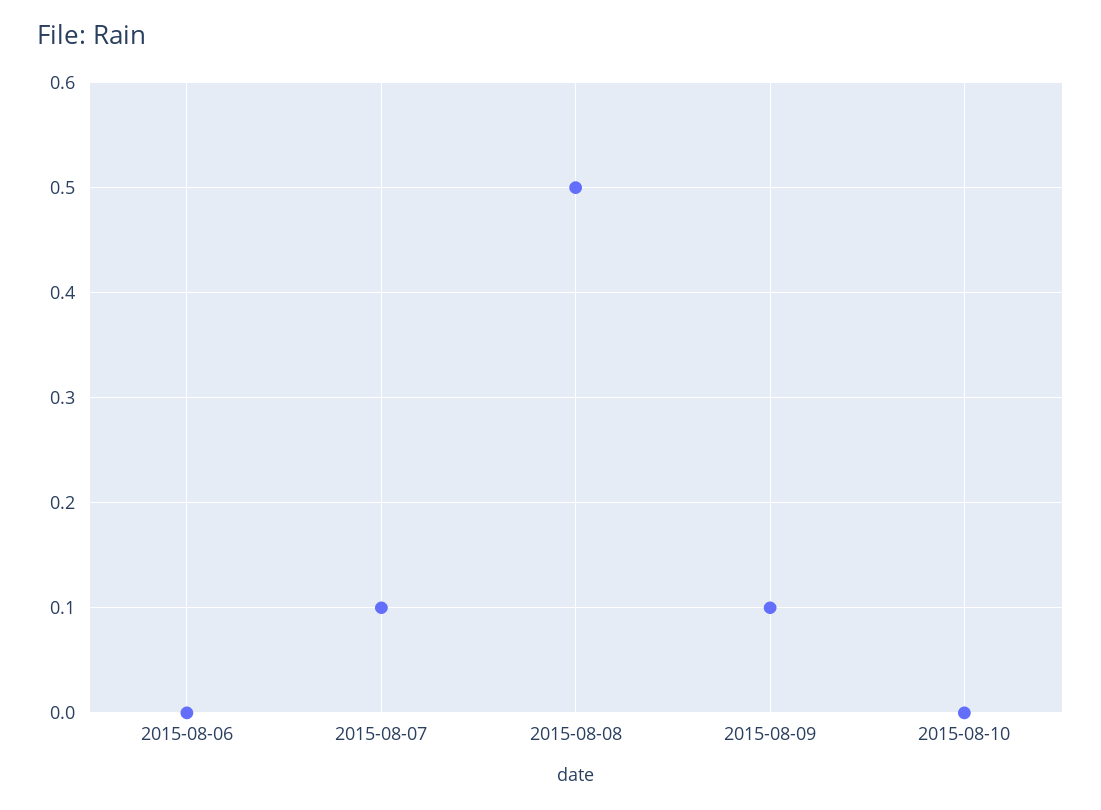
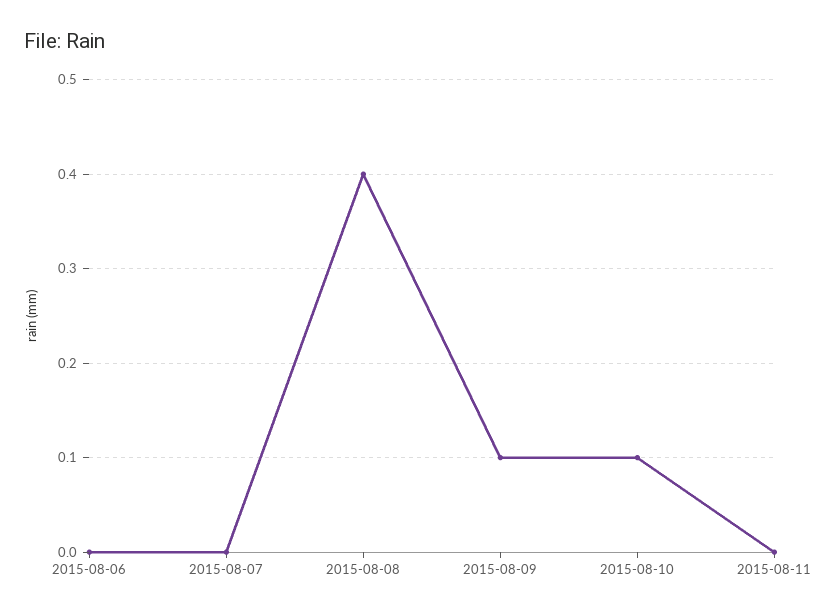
2015-08-07: 0.1 -> 0
2015-08-08: 0.5 -> 0.4
2015-08-10: 0 -> 0.1
2015-08-11: none -> 0

